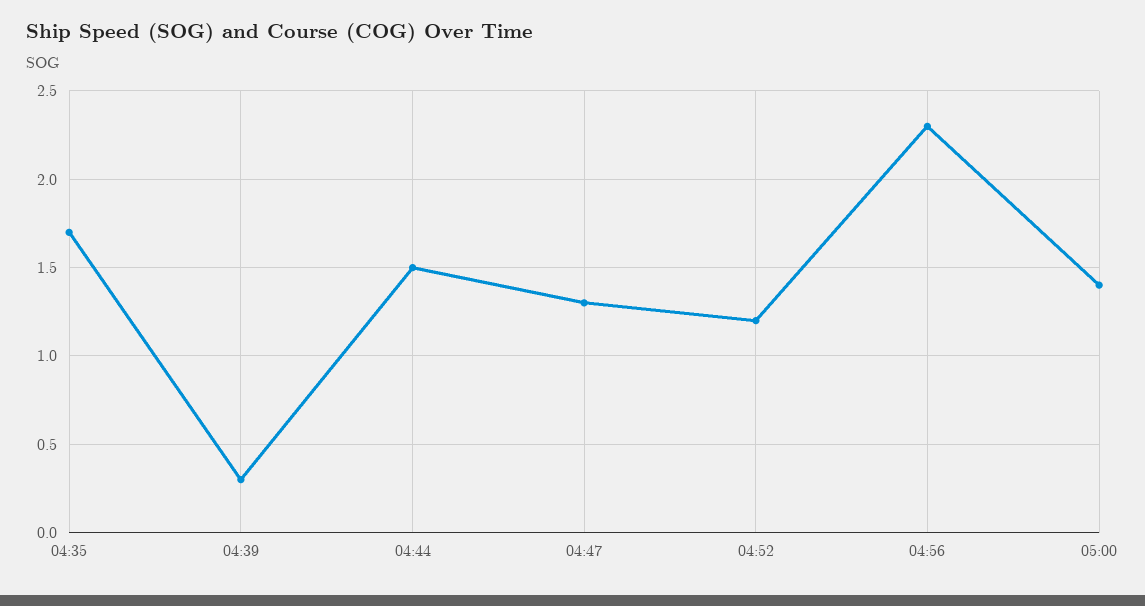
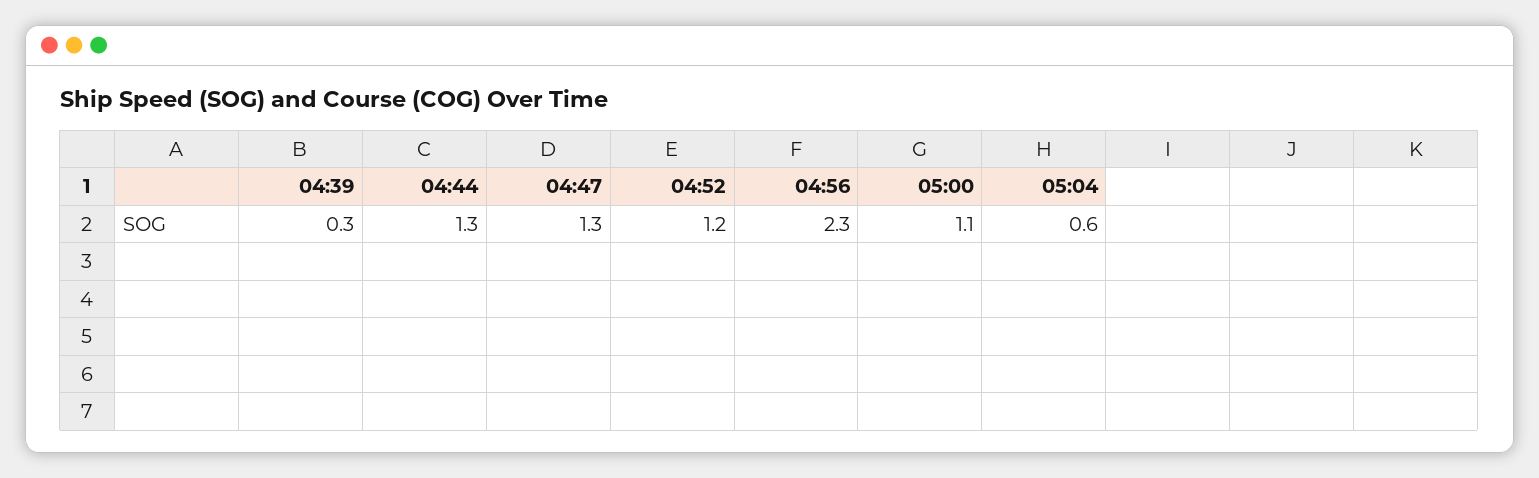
04:35: 1.7 -> none
04:44: 1.5 -> 1.3
05:00: 1.4 -> 1.1
05:04: none -> 0.6

